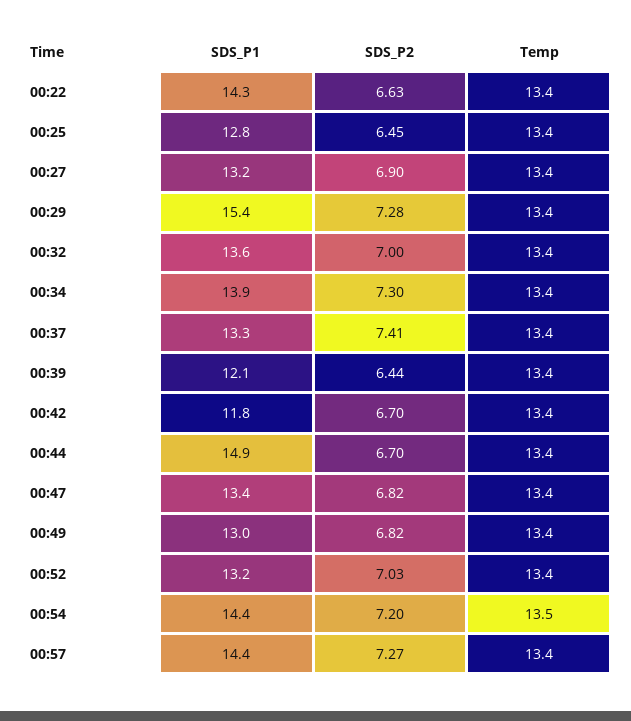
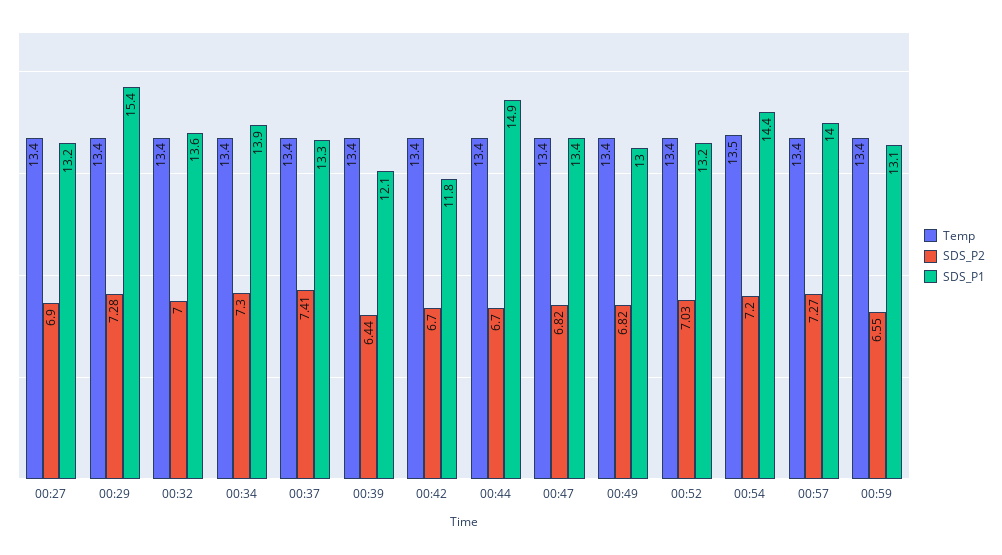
SDS_P1, 00:22: 14.3 -> none
SDS_P2, 00:22: 6.63 -> none
Temp, 00:22: 13.4 -> none
SDS_P1, 00:25: 12.8 -> none
SDS_P2, 00:25: 6.45 -> none
Temp, 00:25: 13.4 -> none
SDS_P1, 00:57: 14.4 -> 14
Temp, 00:59: none -> 13.4
SDS_P2, 00:59: none -> 6.55
SDS_P1, 00:59: none -> 13.1

